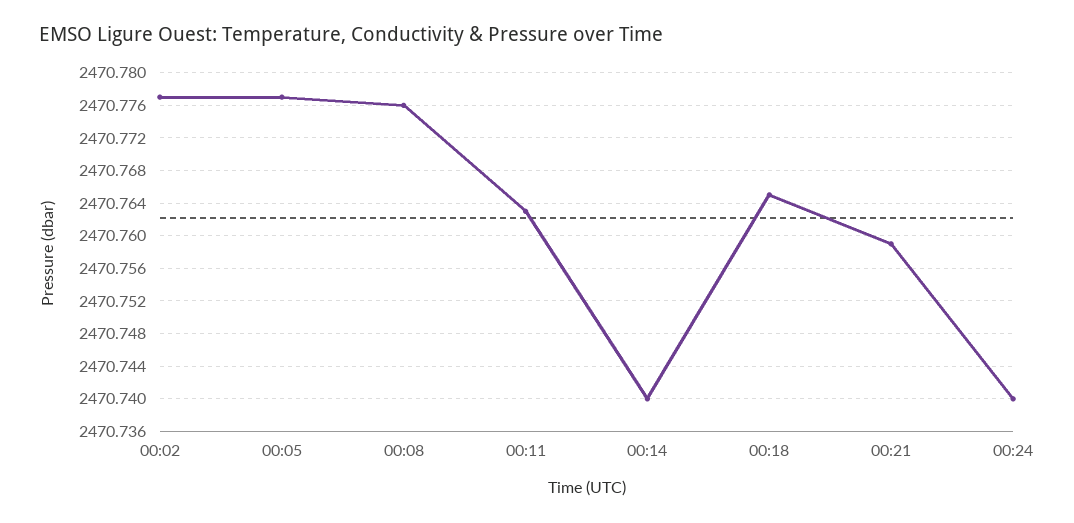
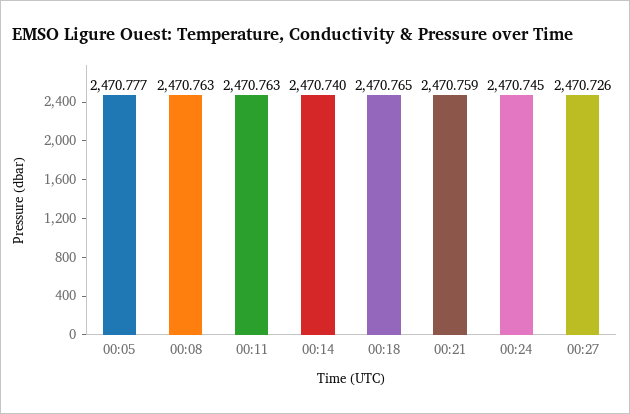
00:02: 2470.777 -> none
00:08: 2470.776 -> 2470.763
00:24: 2470.74 -> 2470.745
00:27: none -> 2470.726

